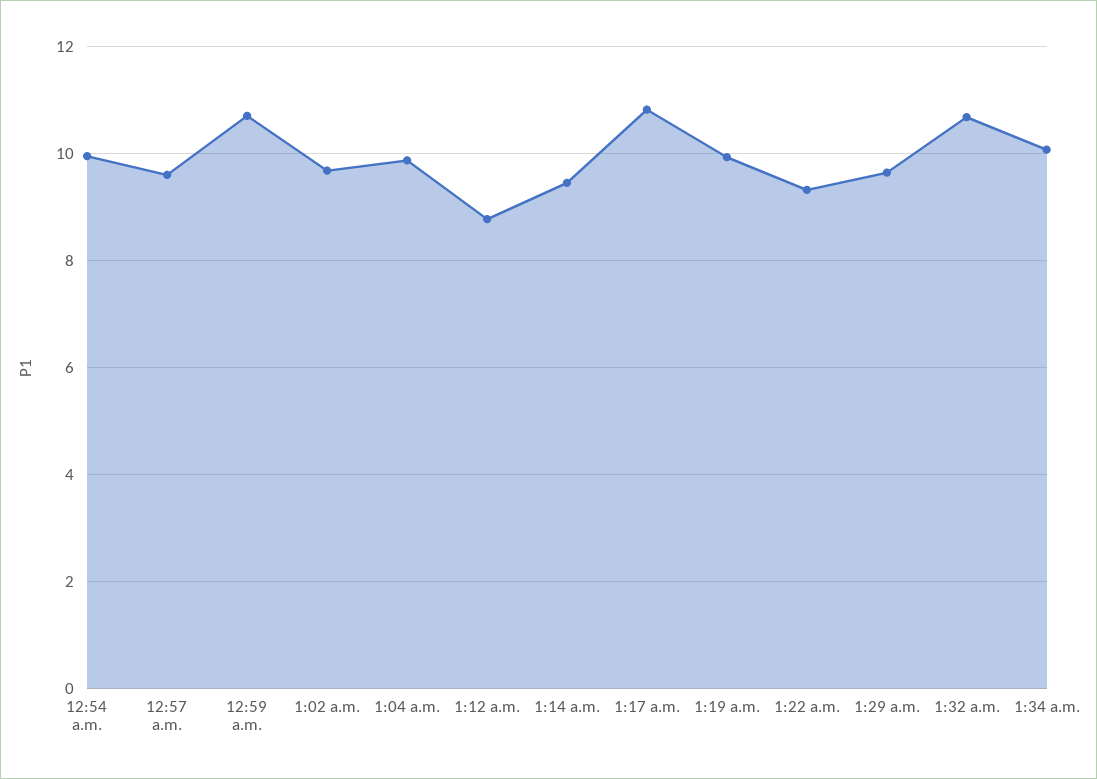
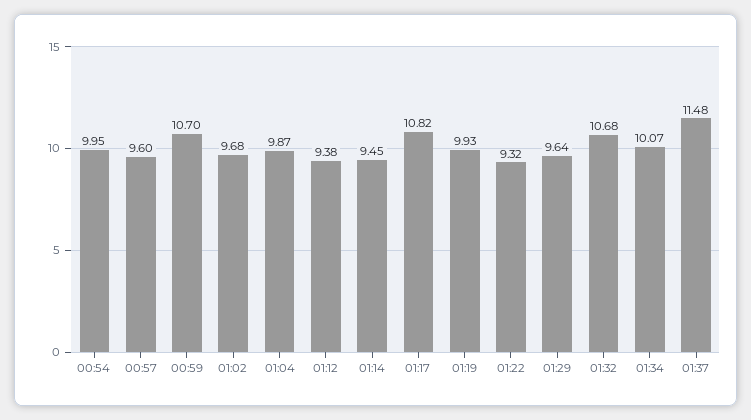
1:12 a.m.: 8.8 -> 9.38
01:37: none -> 11.48

